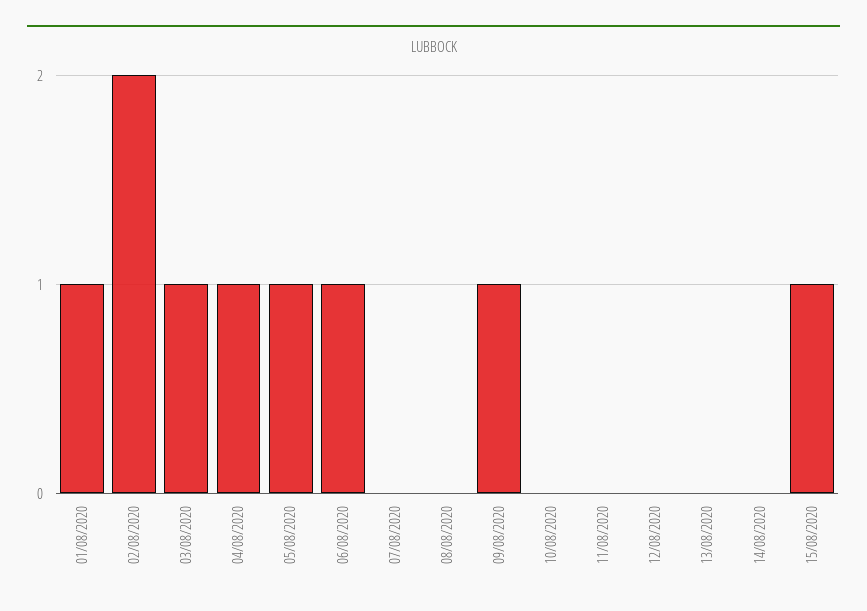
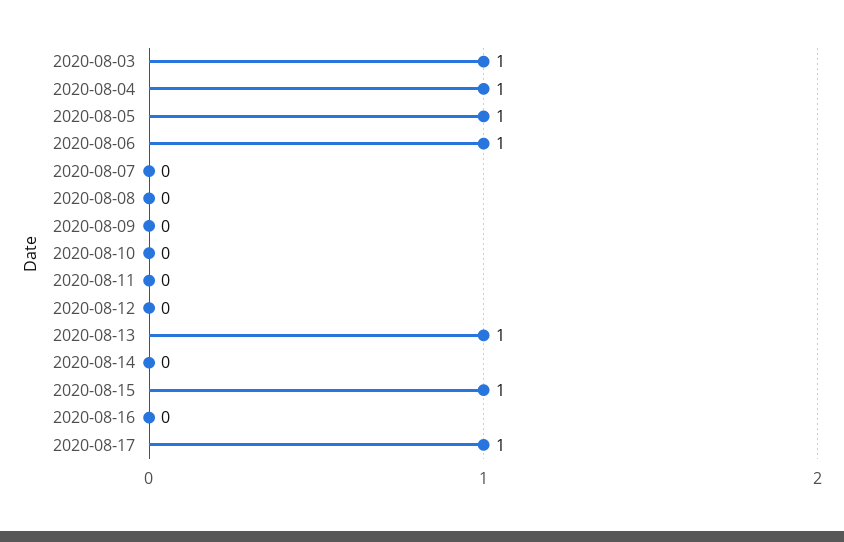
01/08/2020: 1 -> none
02/08/2020: 2 -> none
09/08/2020: 1 -> 0
13/08/2020: 0 -> 1
2020-08-16: none -> 0
2020-08-17: none -> 1

